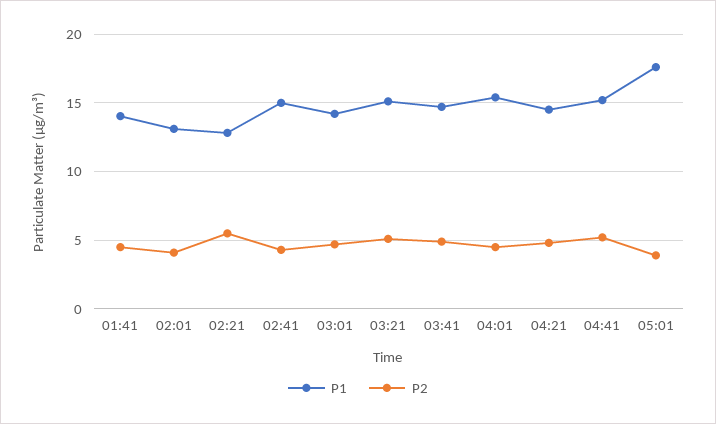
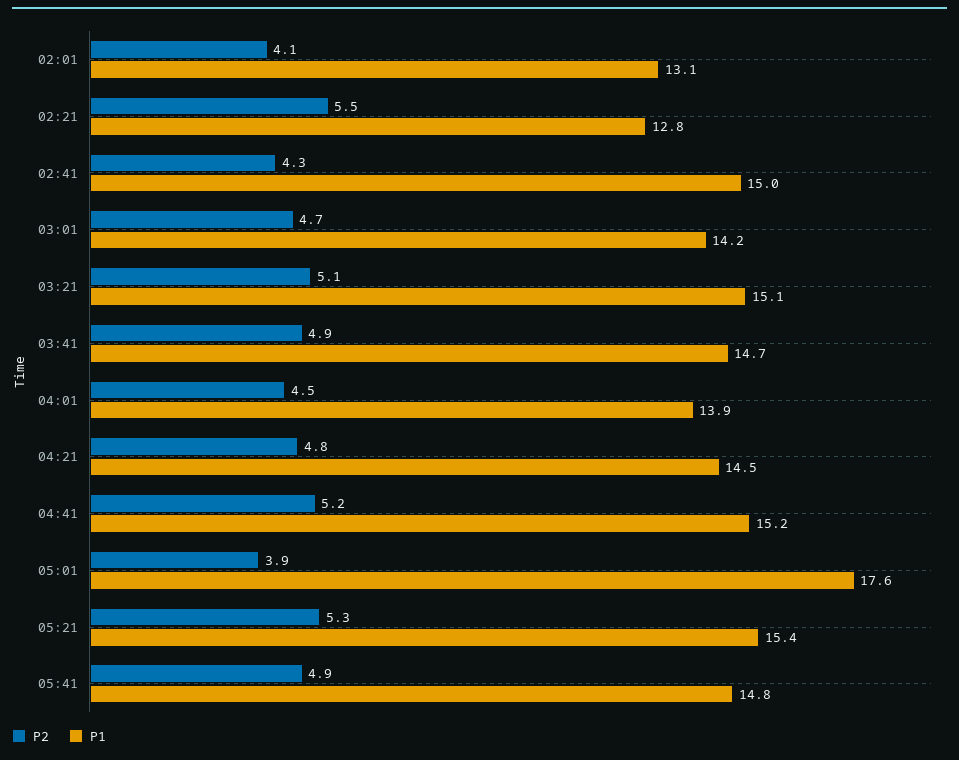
P1, 01:41: 14 -> none
P2, 01:41: 4.5 -> none
P1, 04:01: 15.5 -> 13.9
P2, 05:21: none -> 5.3
P1, 05:21: none -> 15.4
P2, 05:41: none -> 4.9
P1, 05:41: none -> 14.8

